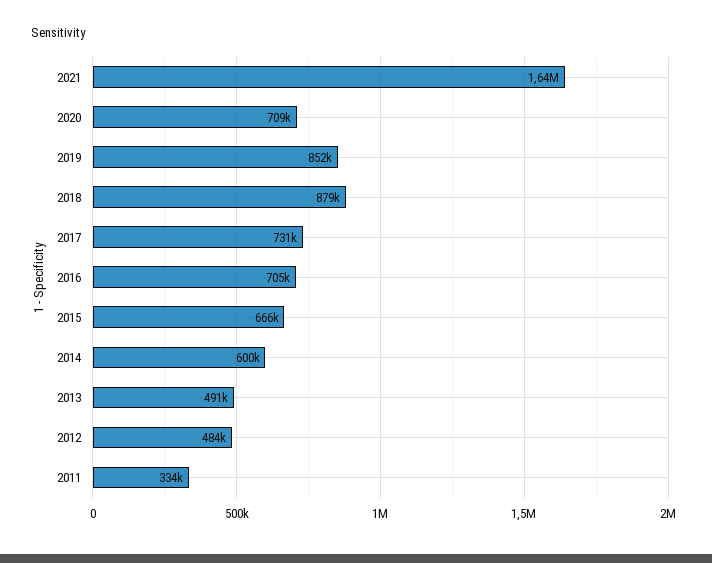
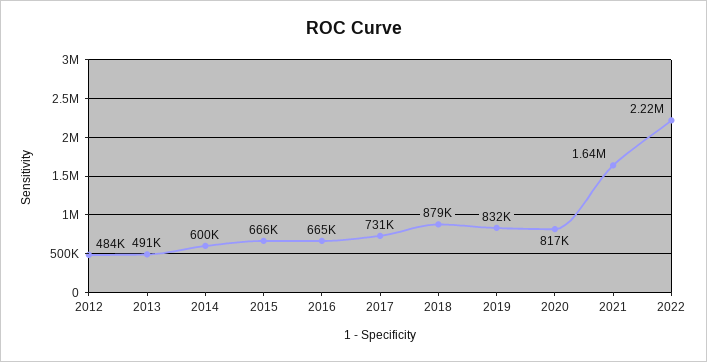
2020: 709000 -> 817000
2019: 852000 -> 832000
2016: 705000 -> 665000
2011: 334000 -> none
2022: none -> 2220000

